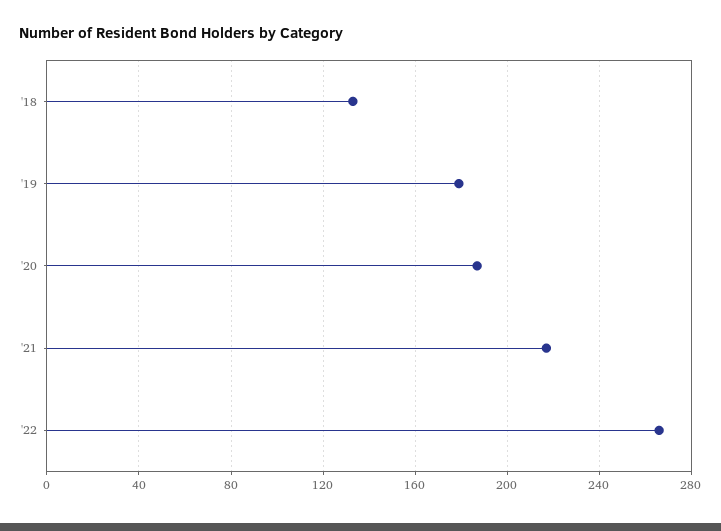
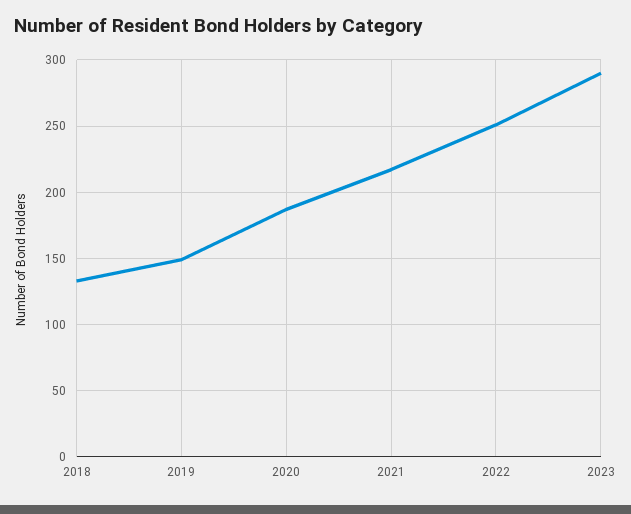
'19: 180 -> 150
'22: 265 -> 250
2023: none -> 290

